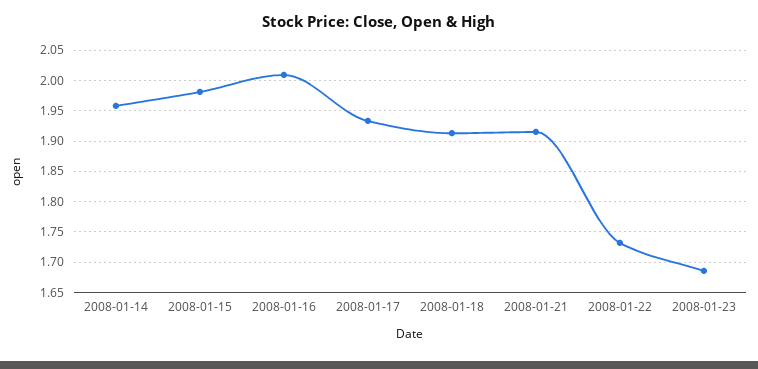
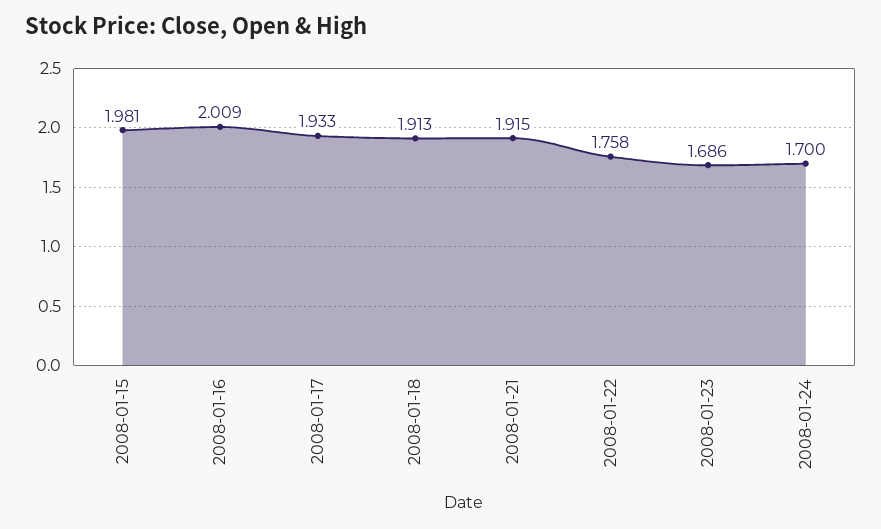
2008-01-14: 1.96 -> none
2008-01-22: 1.73 -> 1.758
2008-01-24: none -> 1.7

